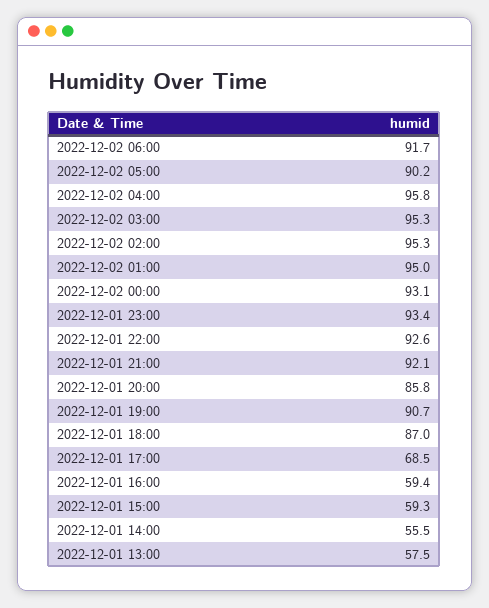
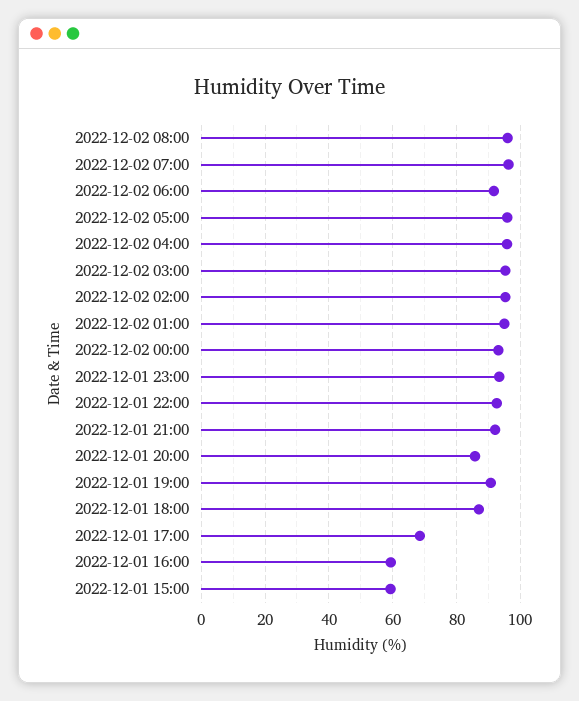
2022-12-02 05:00: 90.2 -> 96
2022-12-01 14:00: 55.5 -> none
2022-12-01 13:00: 57.5 -> none
2022-12-02 08:00: none -> 96
2022-12-02 07:00: none -> 96

